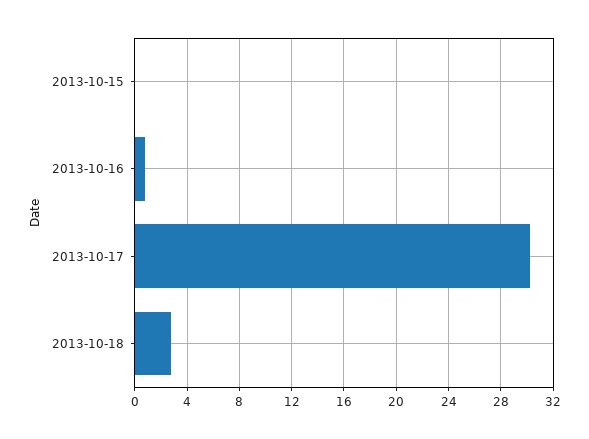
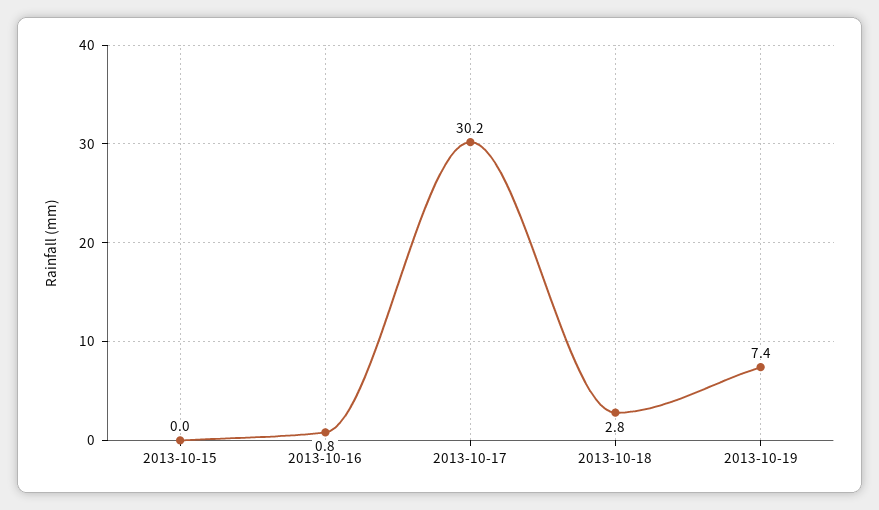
2013-10-19: none -> 7.4

